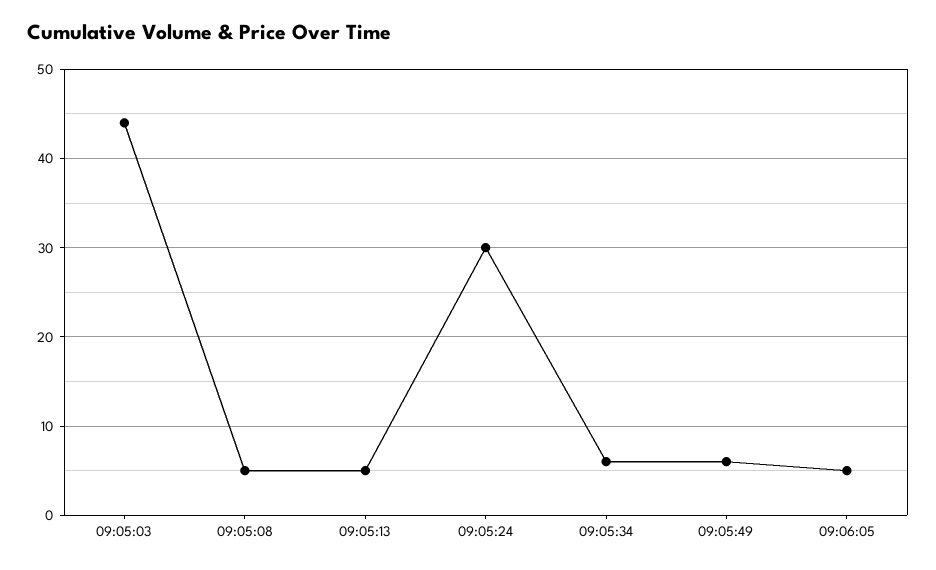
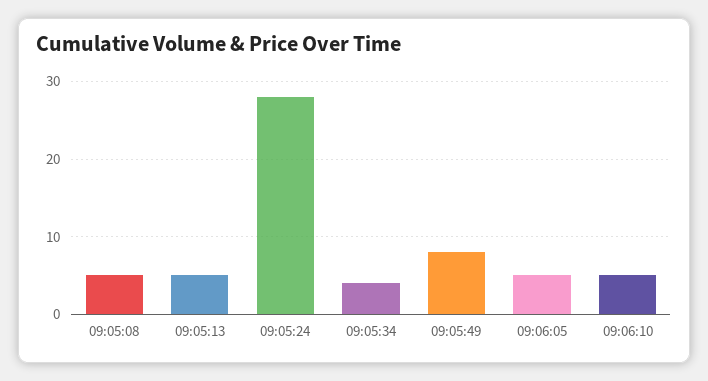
09:05:03: 44 -> none
09:05:24: 30 -> 28
09:05:34: 6 -> 4
09:05:49: 6 -> 8
09:06:10: none -> 5

